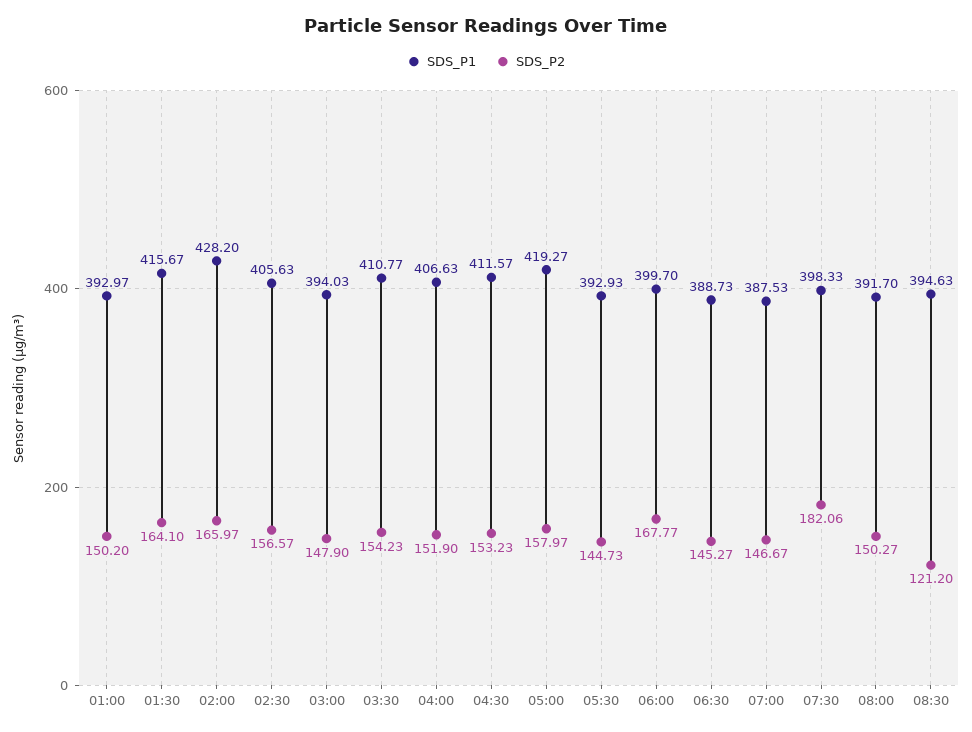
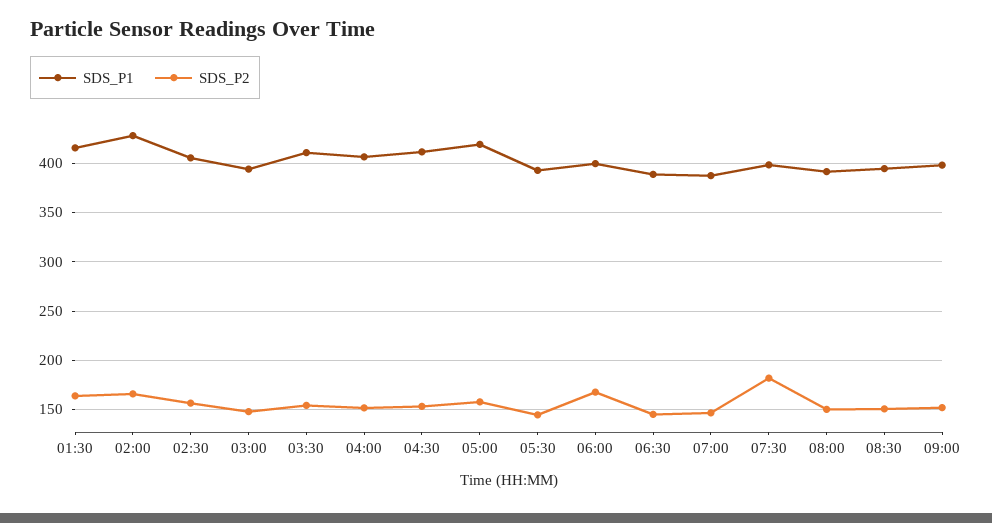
SDS_P1, 01:00: 392.97 -> none
SDS_P2, 01:00: 150.2 -> none
SDS_P2, 08:30: 121.2 -> 150
SDS_P1, 09:00: none -> 400
SDS_P2, 09:00: none -> 150

